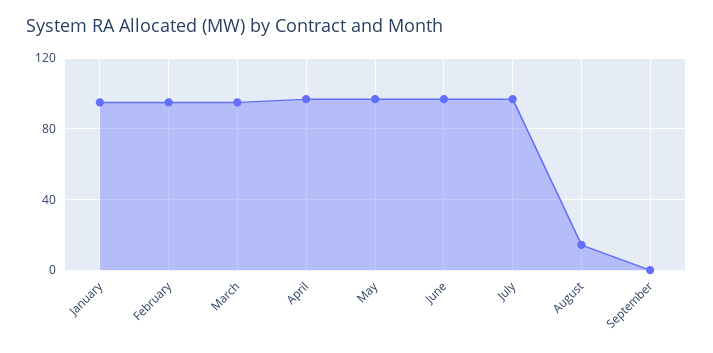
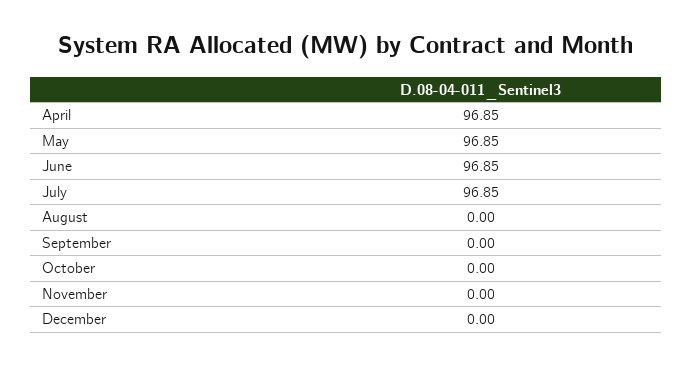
January: 95 -> none
February: 95 -> none
March: 95 -> none
August: 15 -> 0
October: none -> 0
November: none -> 0
December: none -> 0

